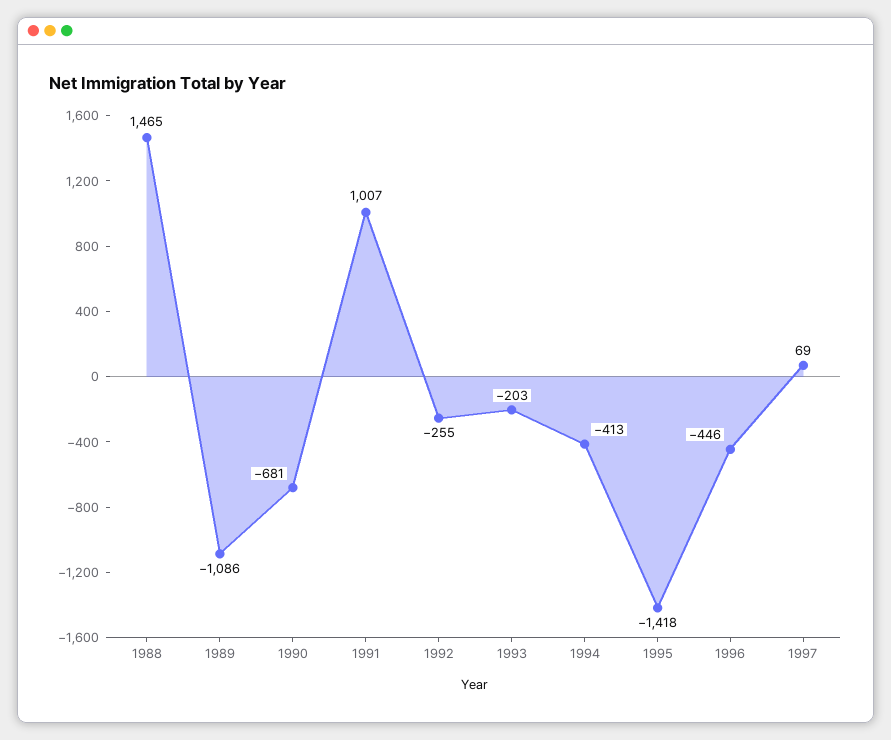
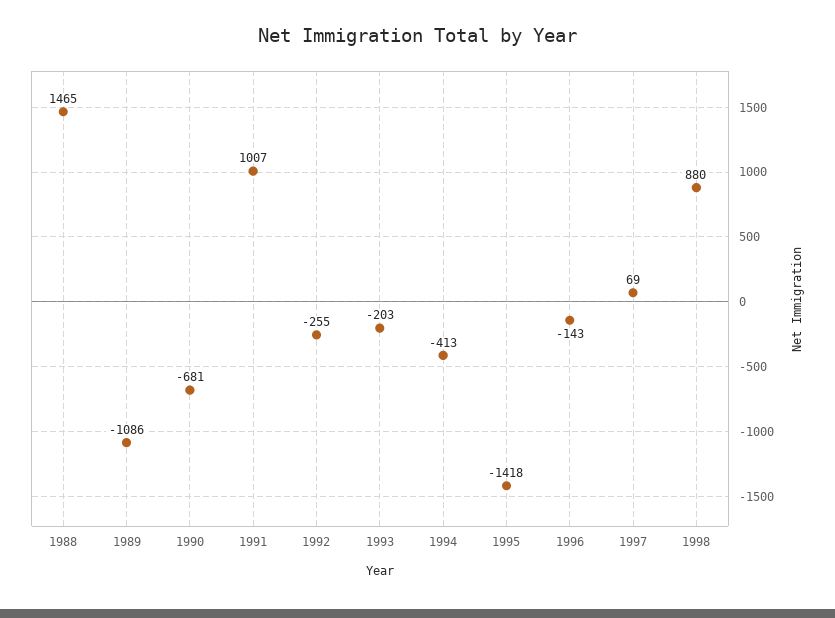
1996: -446 -> -143
1998: none -> 880

